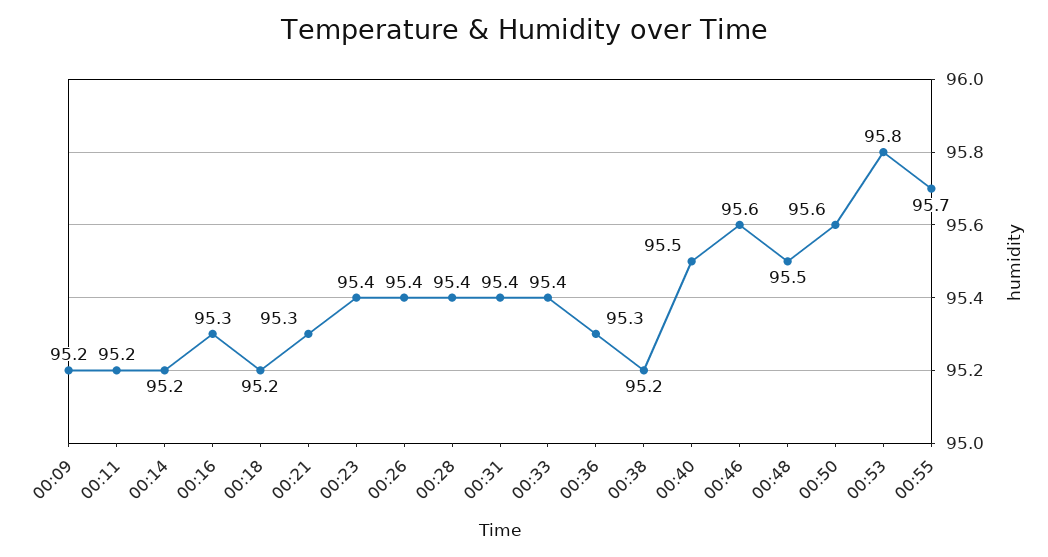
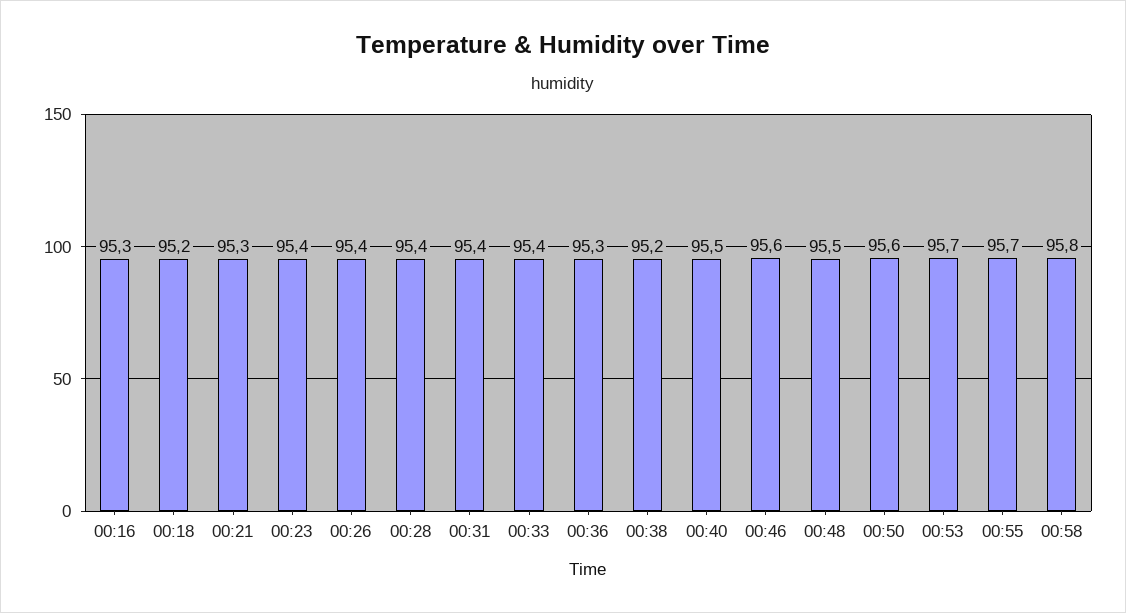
00:09: 95.2 -> none
00:11: 95.2 -> none
00:14: 95.2 -> none
00:53: 95.8 -> 95.7
00:58: none -> 95.8

